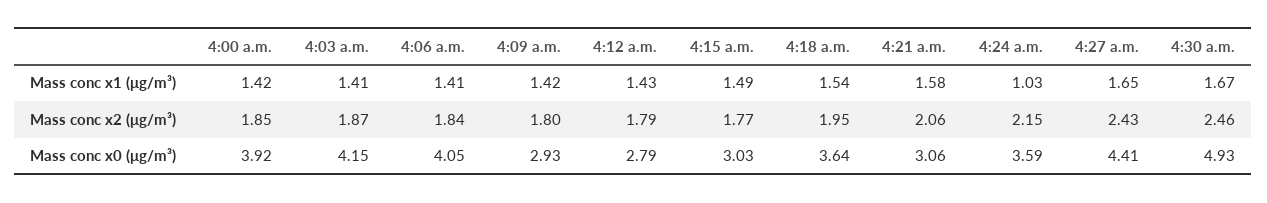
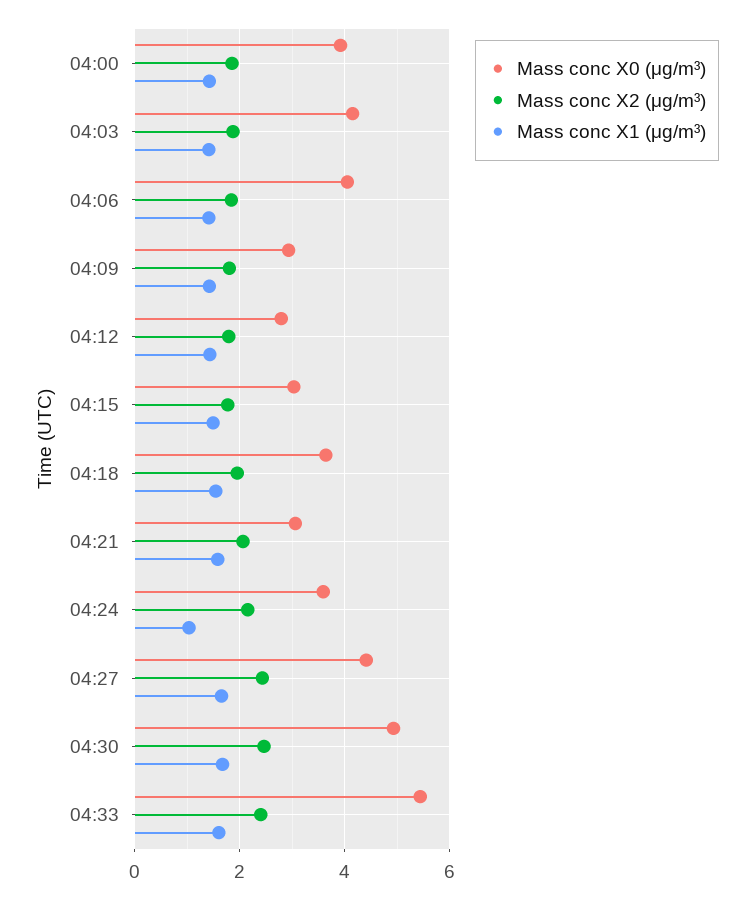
Mass conc x0 (μg/m³), 04:33: none -> 5.4
Mass conc x2 (μg/m³), 04:33: none -> 2.4
Mass conc x1 (μg/m³), 04:33: none -> 1.6

